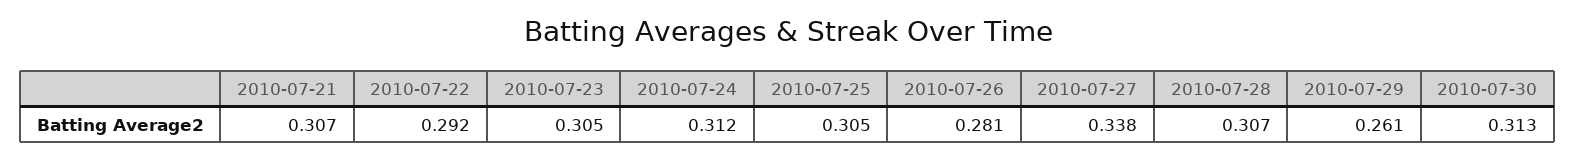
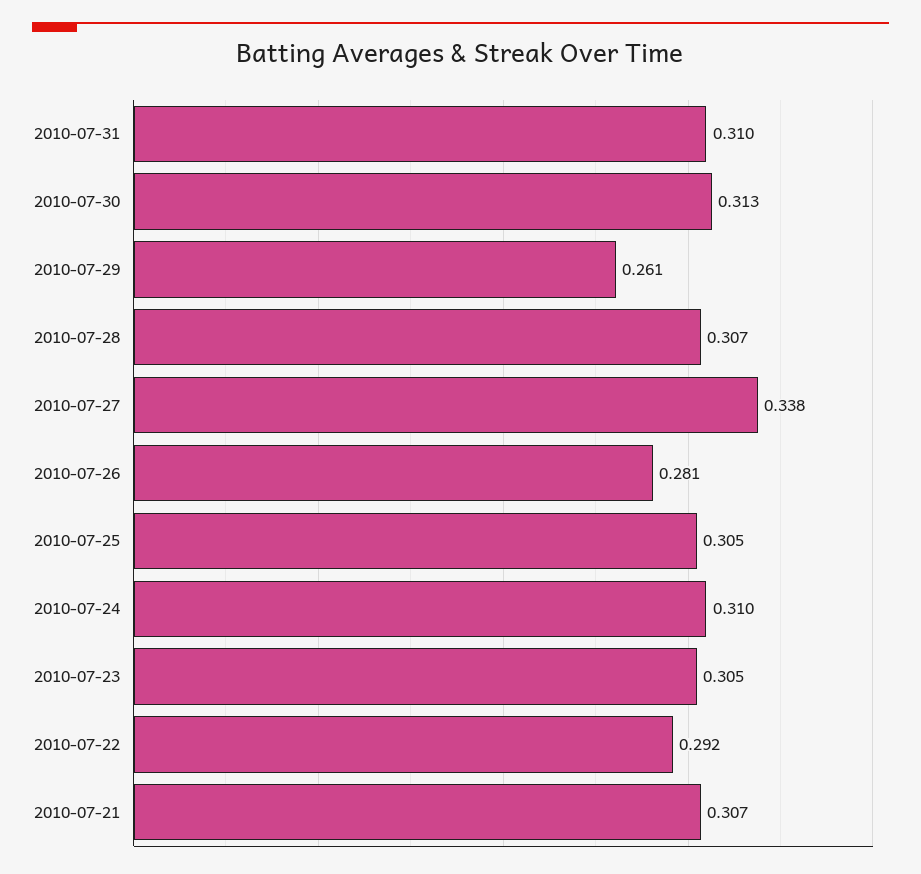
2010-07-24: 0.312 -> 0.31
2010-07-31: none -> 0.31

